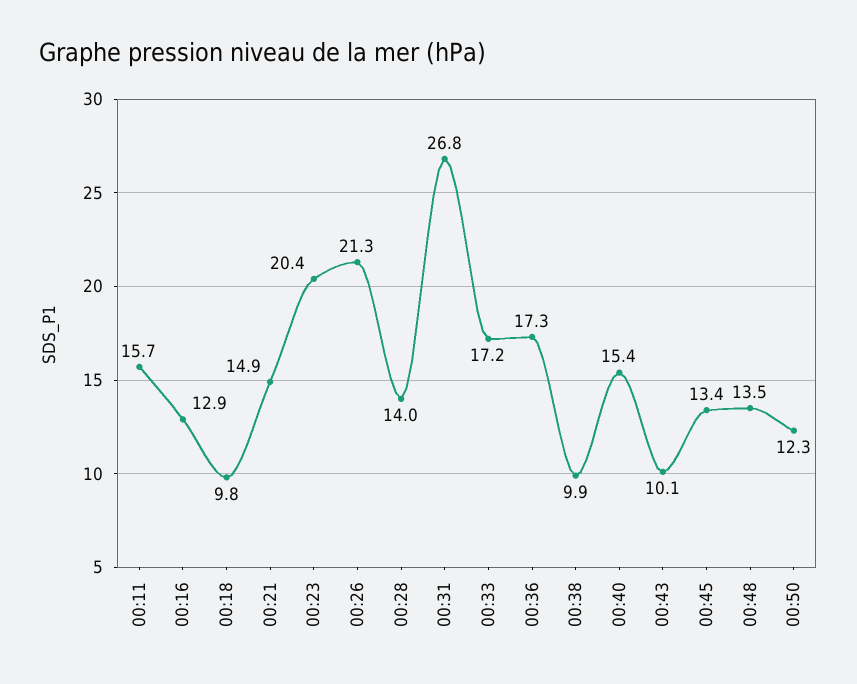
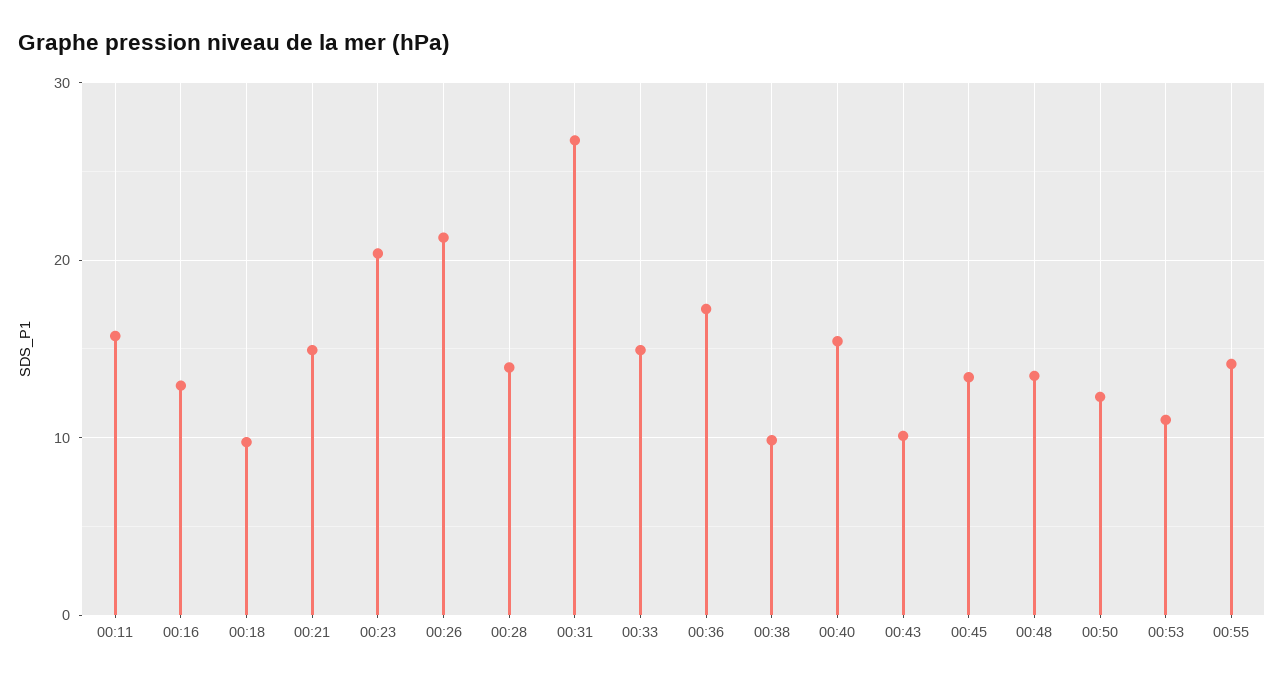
00:33: 17.2 -> 15
00:53: none -> 11
00:55: none -> 14

